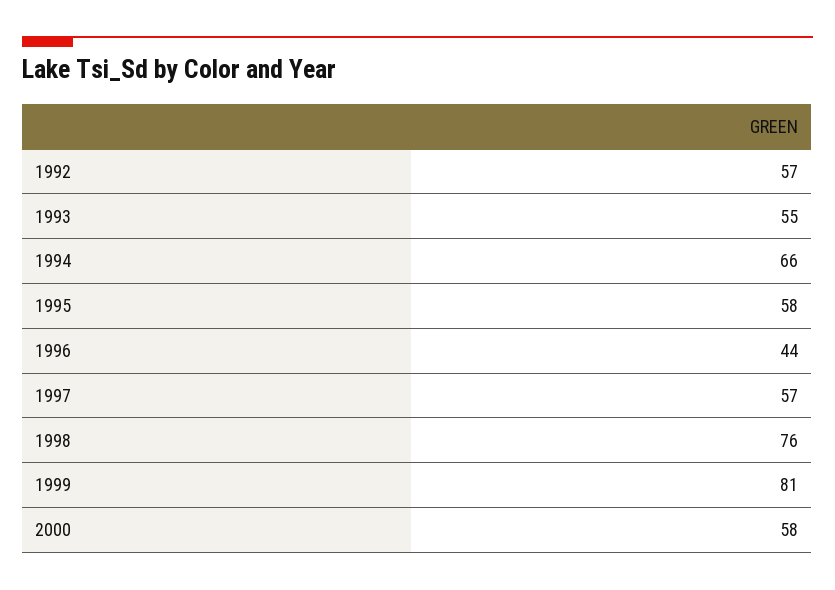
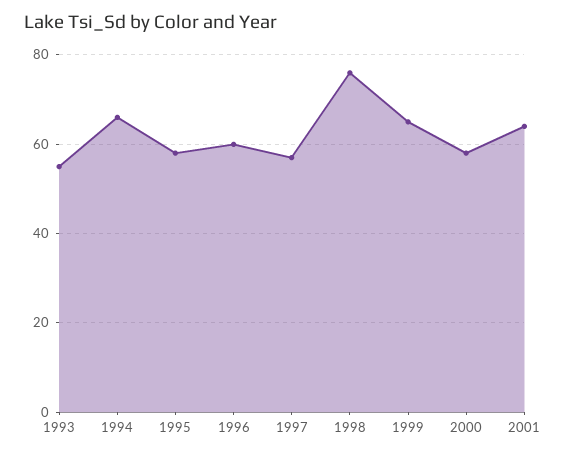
1992: 57 -> none
1996: 44 -> 60
1999: 81 -> 65
2001: none -> 65

